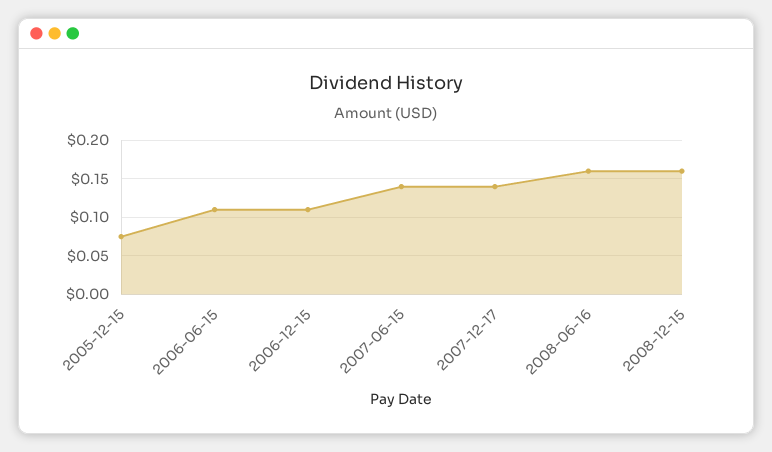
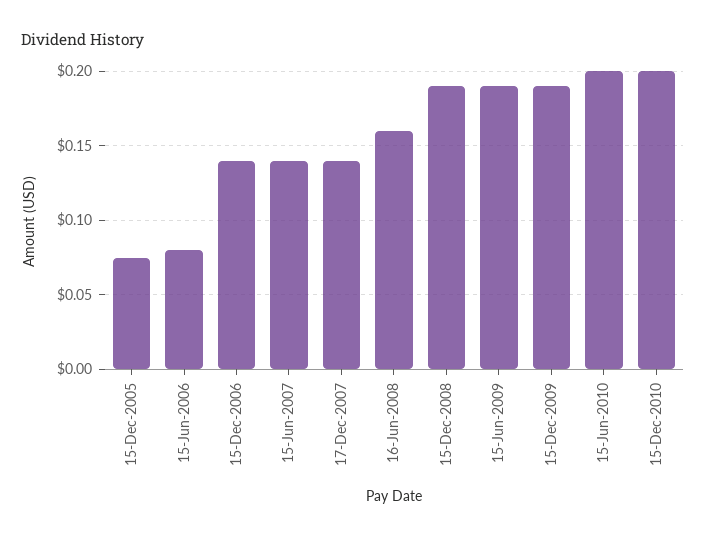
2006-06-15: 0.11 -> 0.08
2006-12-15: 0.11 -> 0.14
2008-12-15: 0.16 -> 0.19
15-Jun-2009: none -> 0.19
15-Dec-2009: none -> 0.19
15-Jun-2010: none -> 0.2
15-Dec-2010: none -> 0.2

